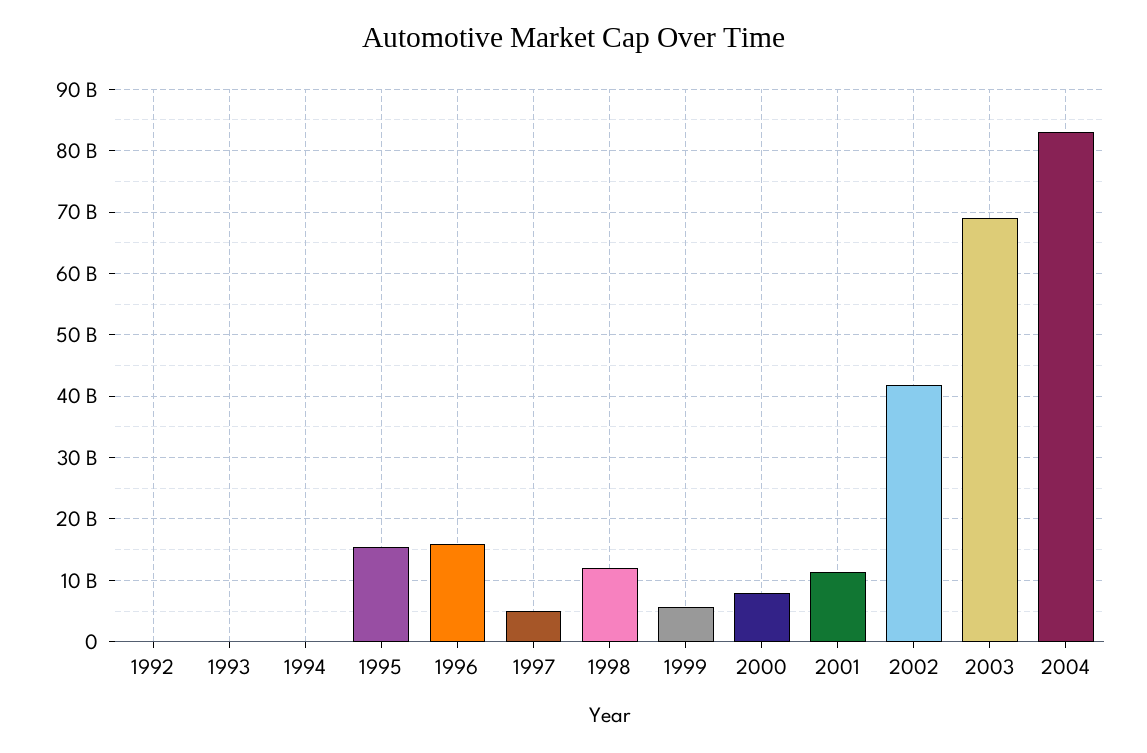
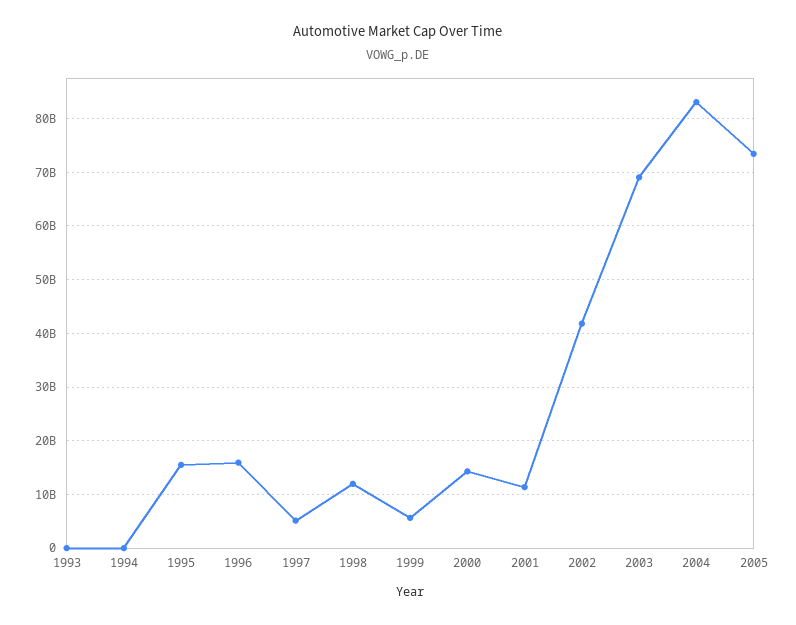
1992: 0 -> none
2000: 8000000000 -> 14000000000
2005: none -> 74000000000

